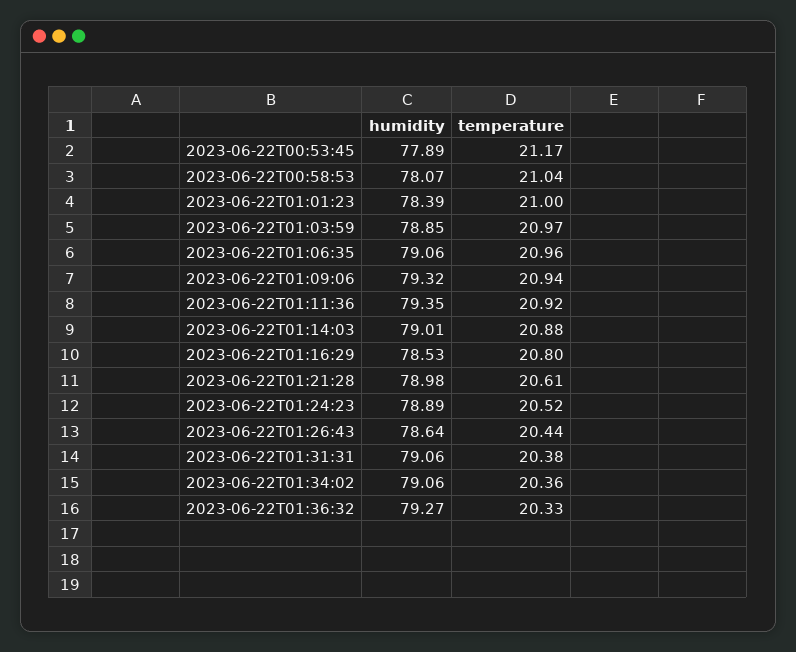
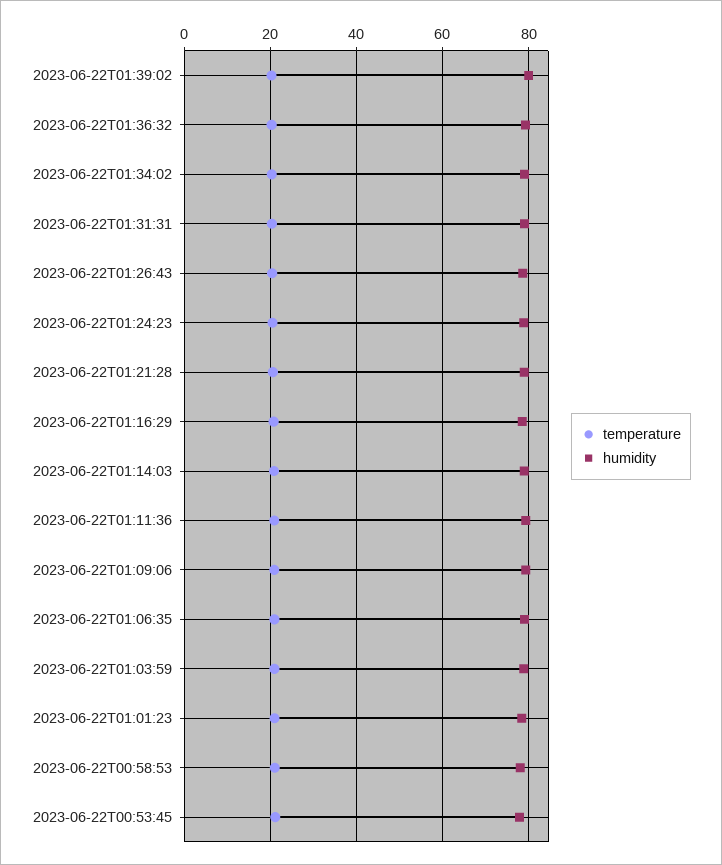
temperature, 2023-06-22T01:39:02: none -> 20
humidity, 2023-06-22T01:39:02: none -> 80

